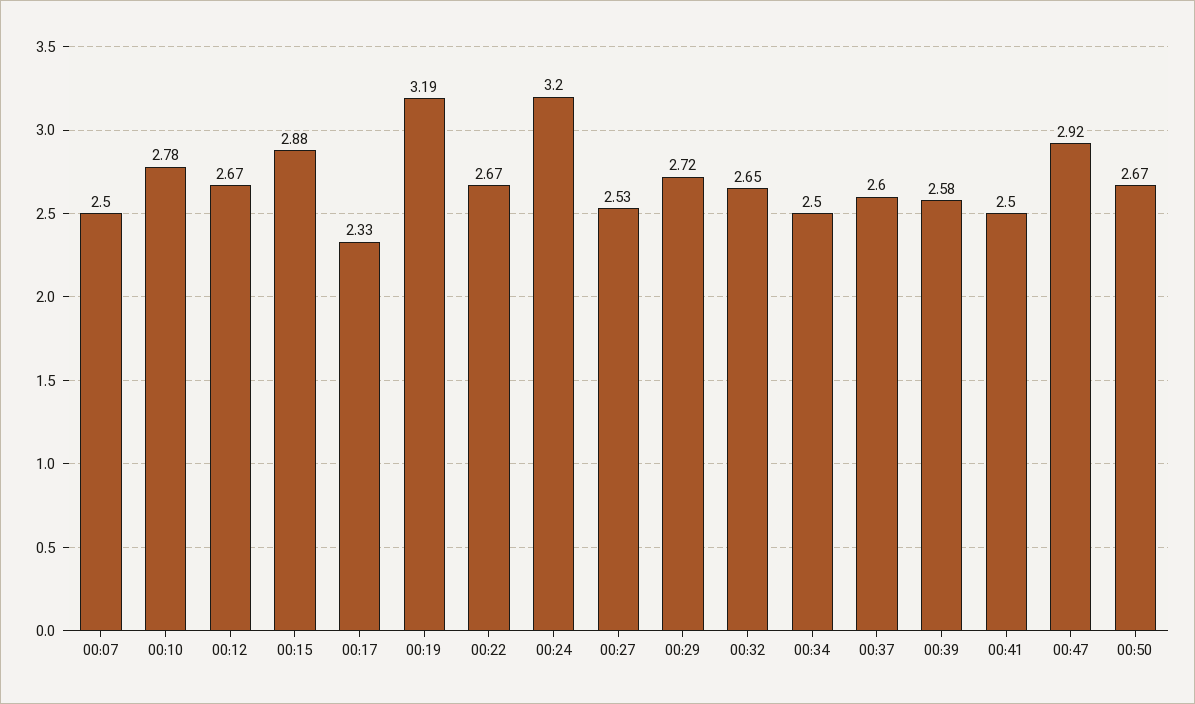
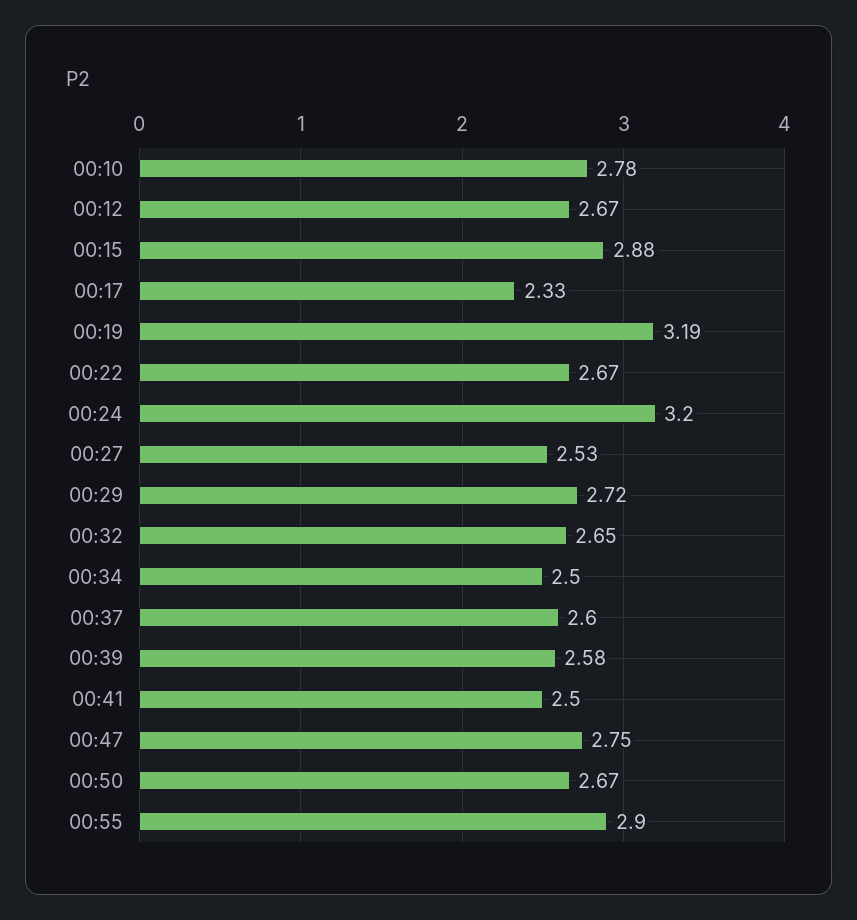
00:07: 2.5 -> none
00:47: 2.92 -> 2.75
00:55: none -> 2.9

